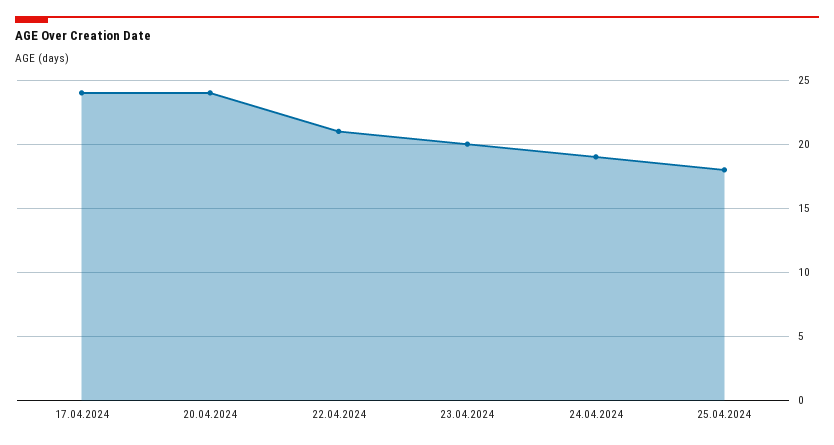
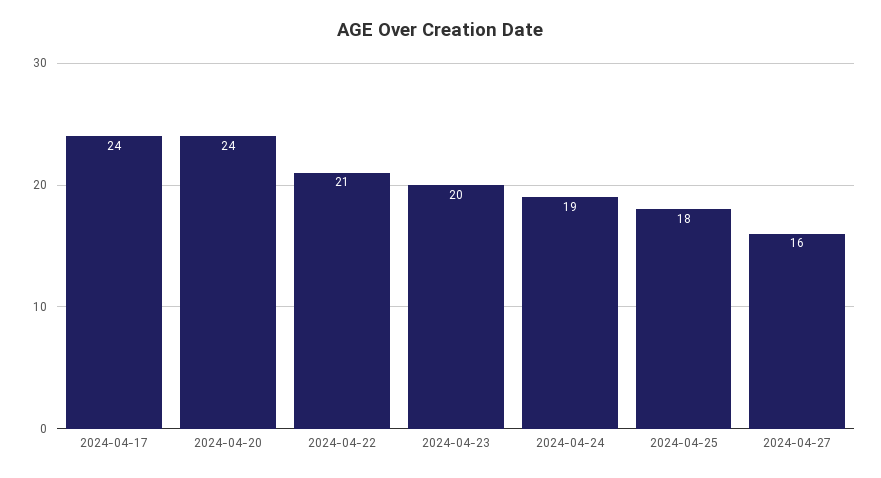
2024-04-27: none -> 16

